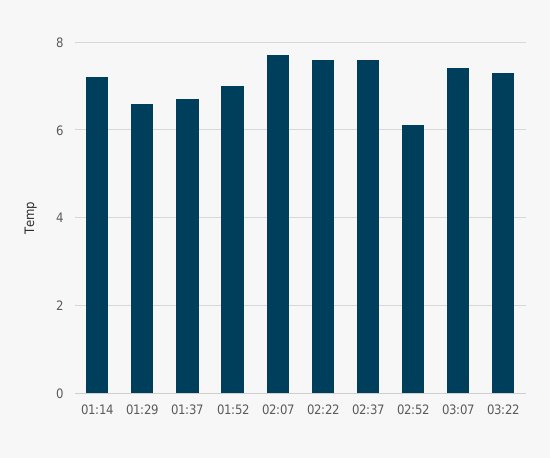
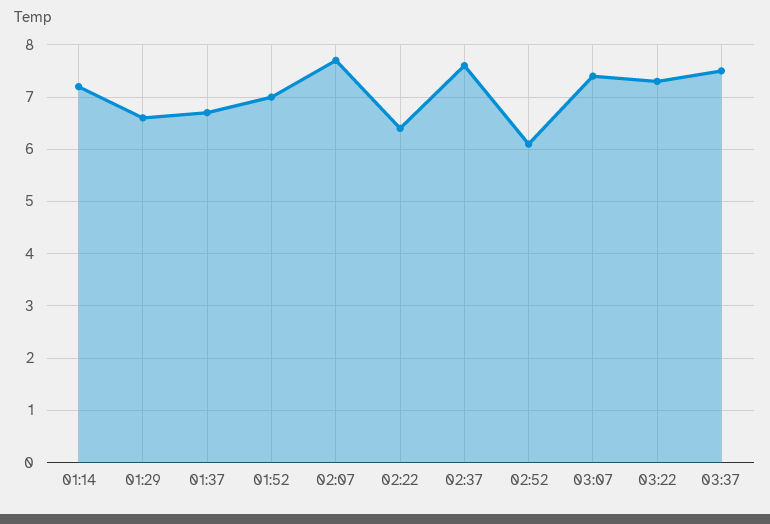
02:22: 7.5 -> 6.5
03:37: none -> 7.5

